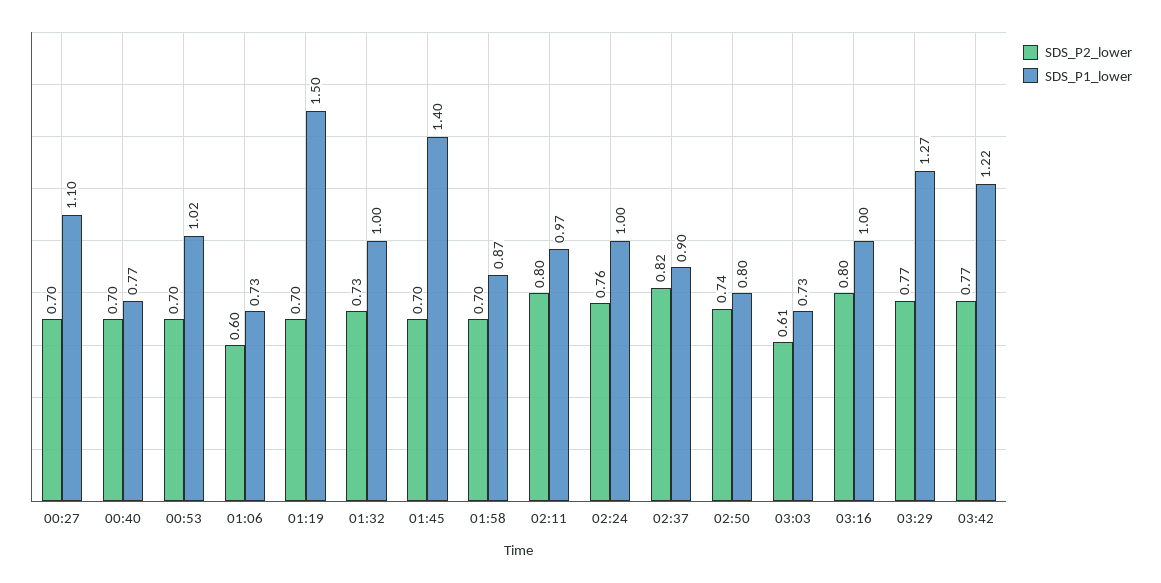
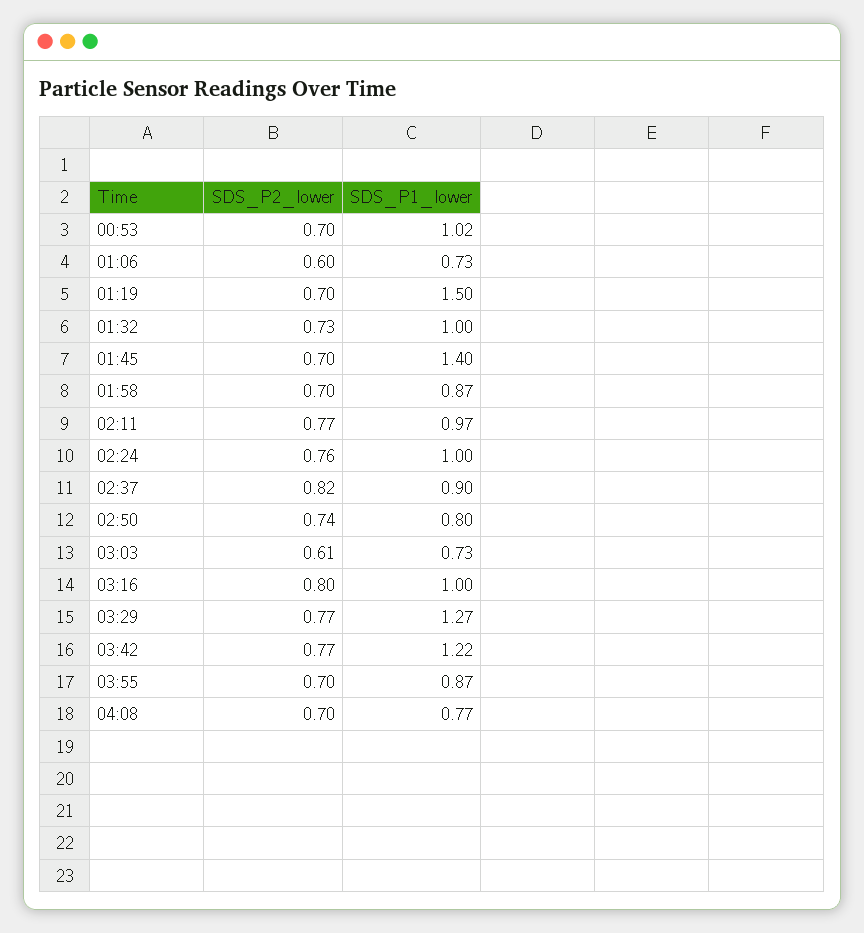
SDS_P2_lower, 00:27: 0.7 -> none
SDS_P1_lower, 00:27: 1.1 -> none
SDS_P2_lower, 00:40: 0.7 -> none
SDS_P1_lower, 00:40: 0.77 -> none
SDS_P2_lower, 02:11: 0.8 -> 0.77
SDS_P2_lower, 03:55: none -> 0.7
SDS_P1_lower, 03:55: none -> 0.87
SDS_P2_lower, 04:08: none -> 0.7
SDS_P1_lower, 04:08: none -> 0.77

